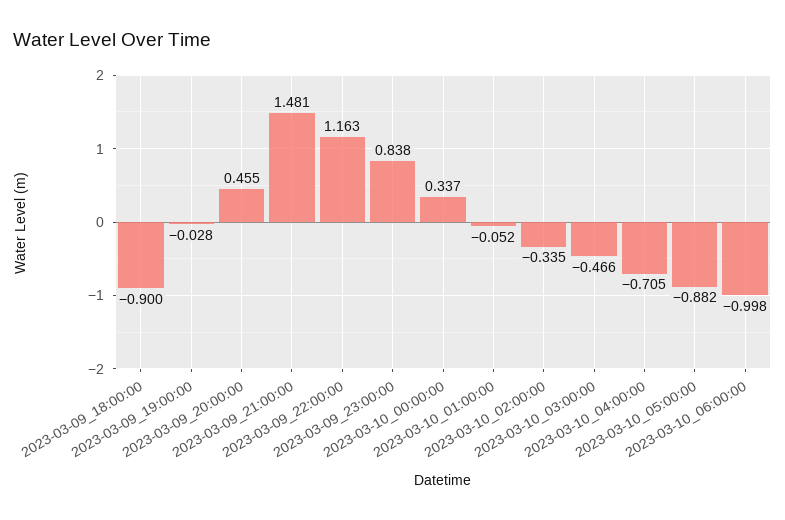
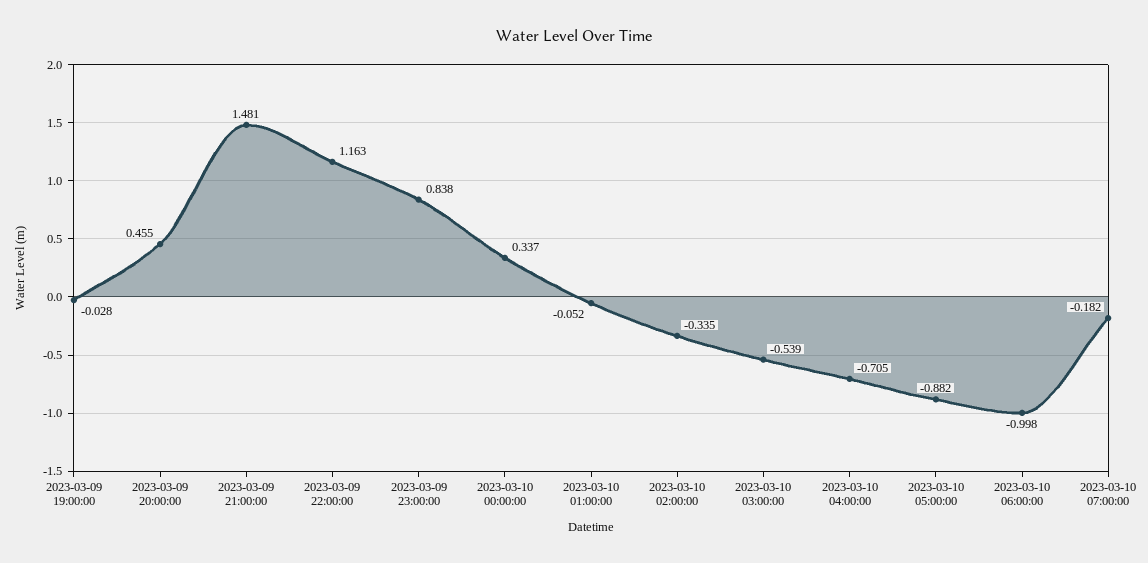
2023-03-09_18:00:00: -0.9 -> none
2023-03-10_03:00:00: -0.466 -> -0.539
2023-03-10 07:00:00: none -> -0.182

